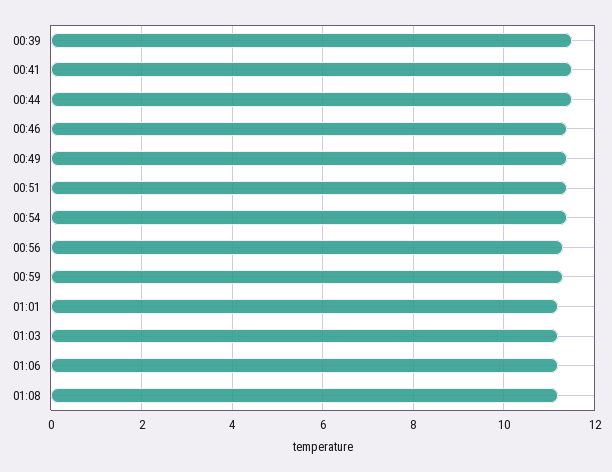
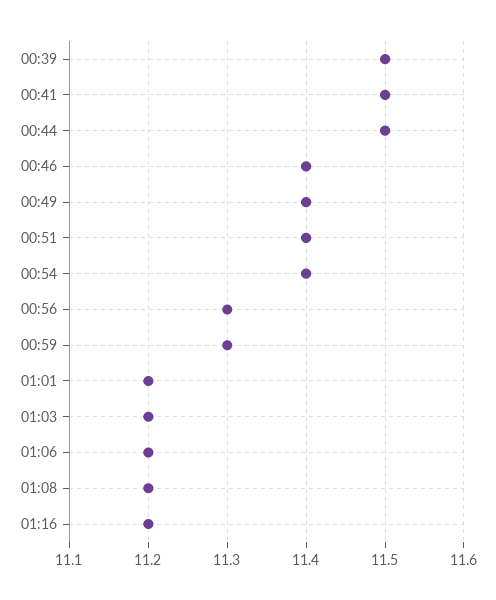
01:16: none -> 11.2

